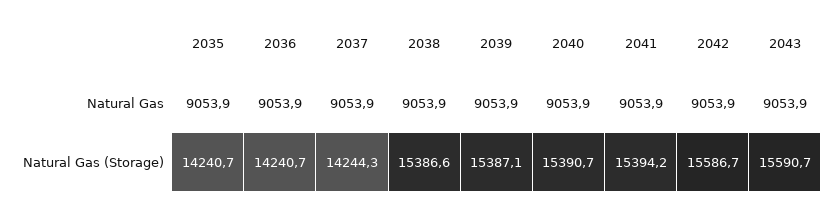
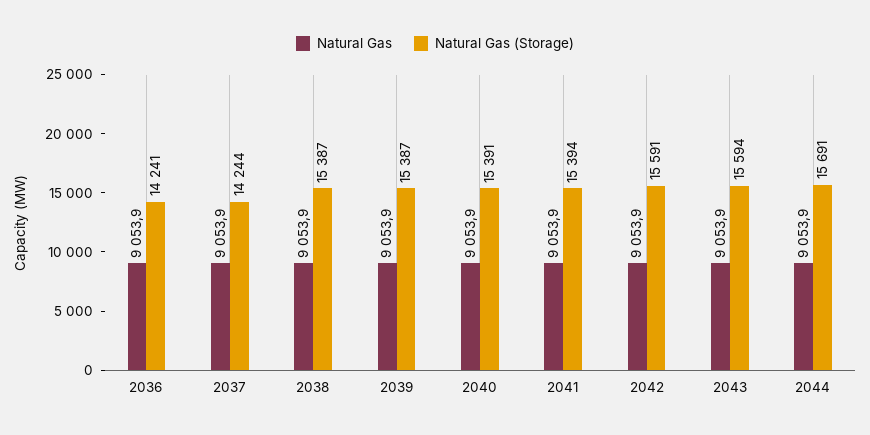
Natural Gas, 2035: 9053.9 -> none
Natural Gas (Storage), 2035: 14240.7 -> none
Natural Gas (Storage), 2042: 15586.7 -> 15591
Natural Gas (Storage), 2043: 15590.7 -> 15594
Natural Gas, 2044: none -> 9053.9
Natural Gas (Storage), 2044: none -> 15691

